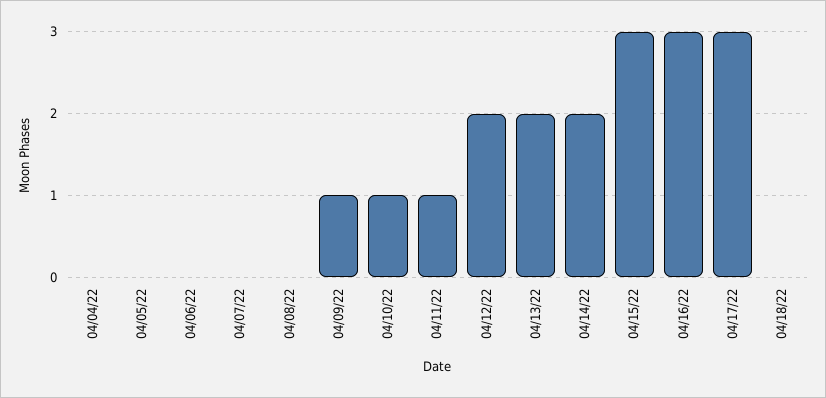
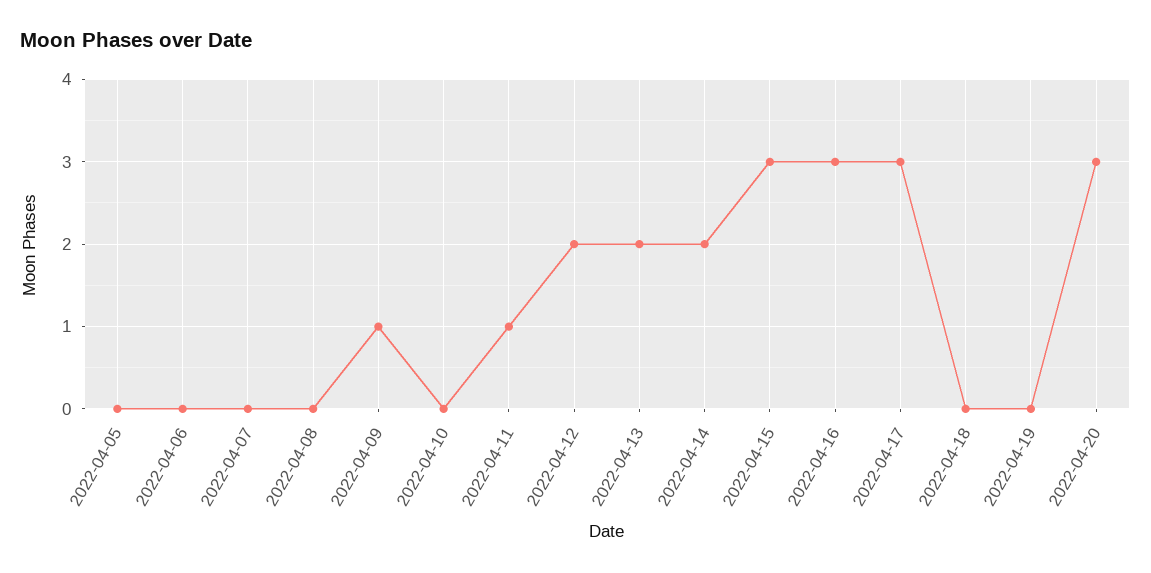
04/04/22: 0 -> none
04/10/22: 1 -> 0
2022-04-19: none -> 0
2022-04-20: none -> 3

